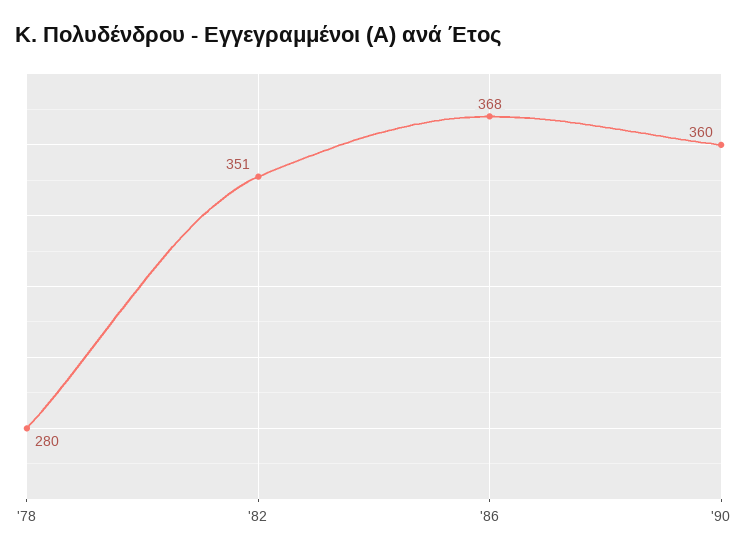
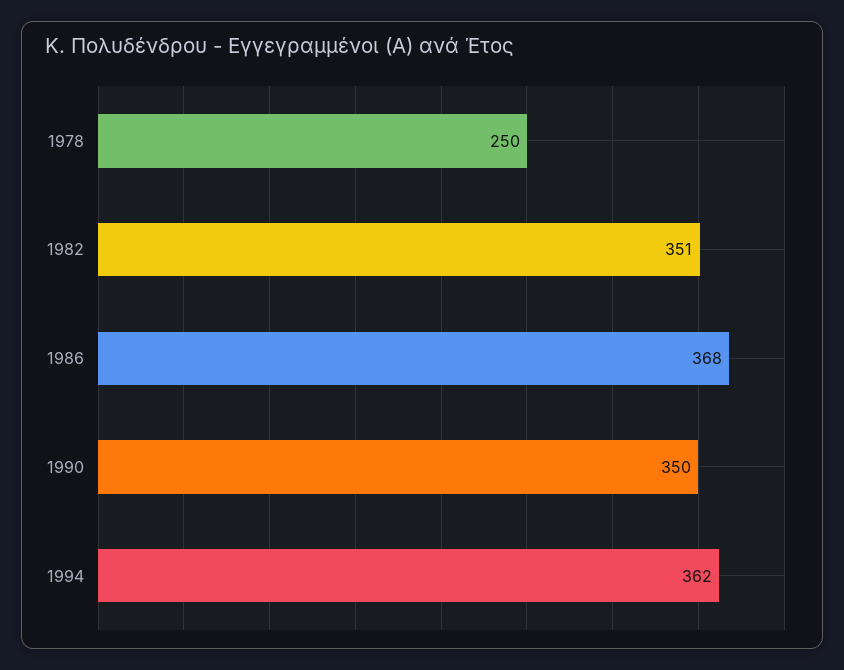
'78: 280 -> 250
'90: 360 -> 350
1994: none -> 362

